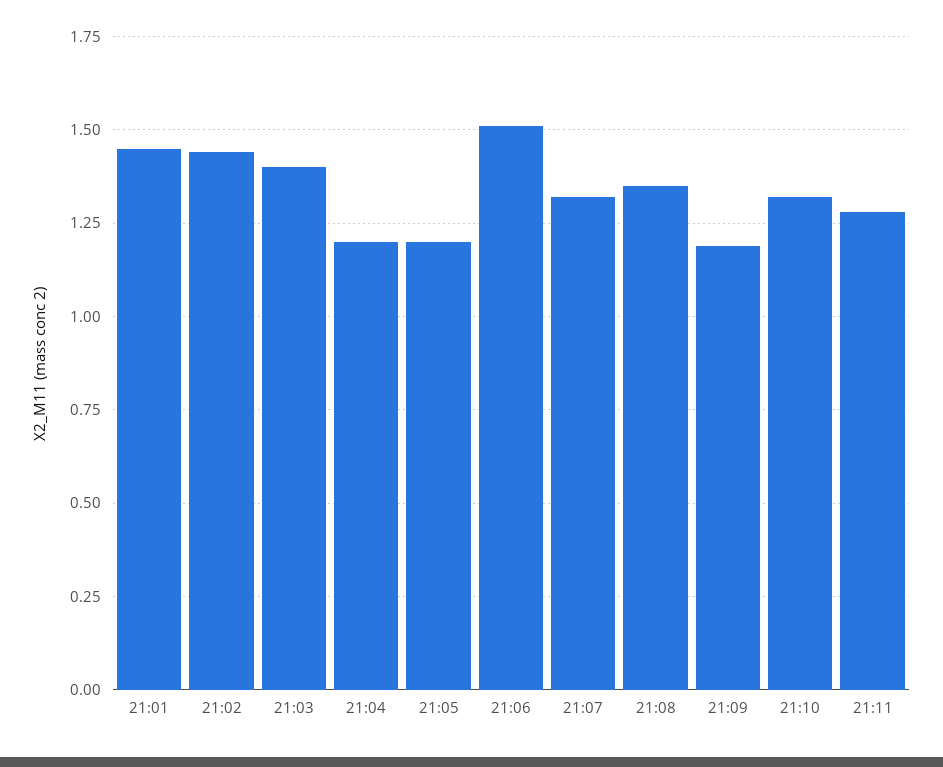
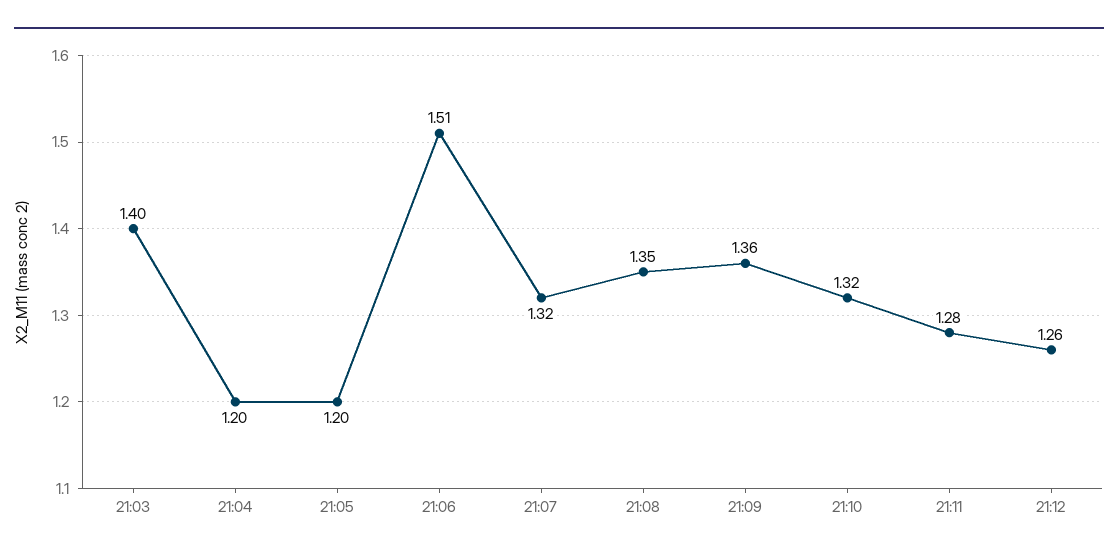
21:01: 1.45 -> none
21:02: 1.45 -> none
21:09: 1.2 -> 1.36
21:12: none -> 1.26

